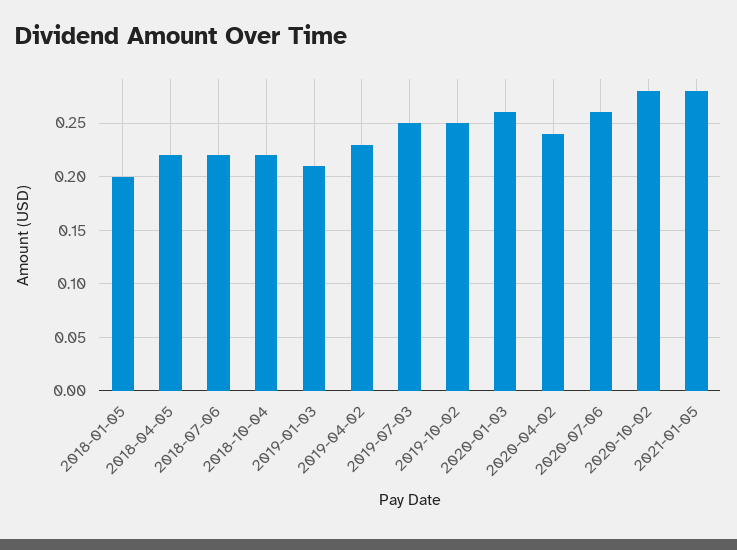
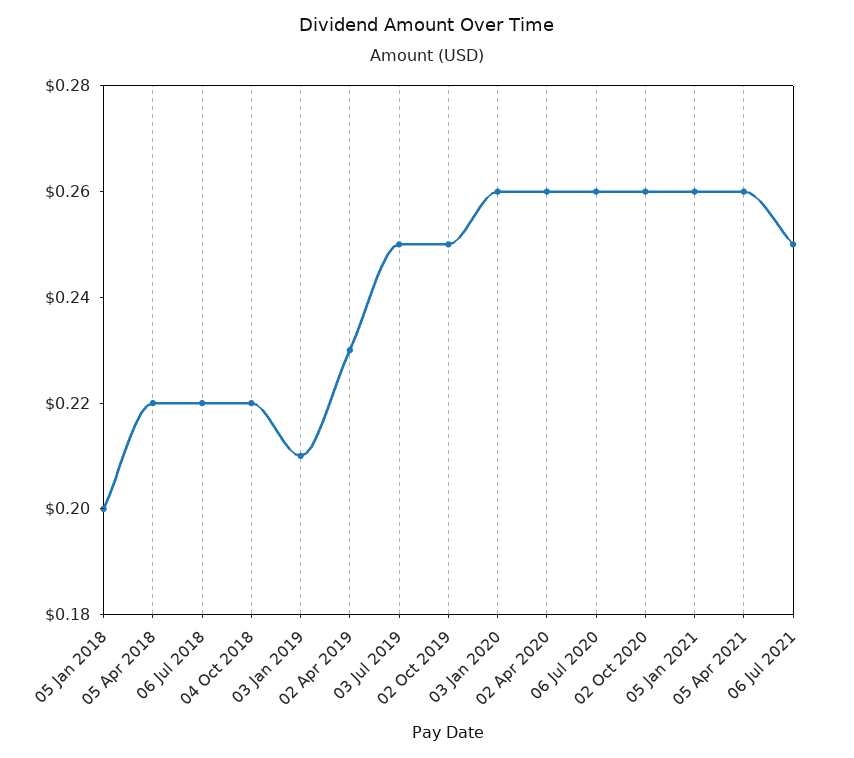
2020-04-02: 0.24 -> 0.26
2020-10-02: 0.28 -> 0.26
2021-01-05: 0.28 -> 0.26
05 Apr 2021: none -> 0.26
06 Jul 2021: none -> 0.25

